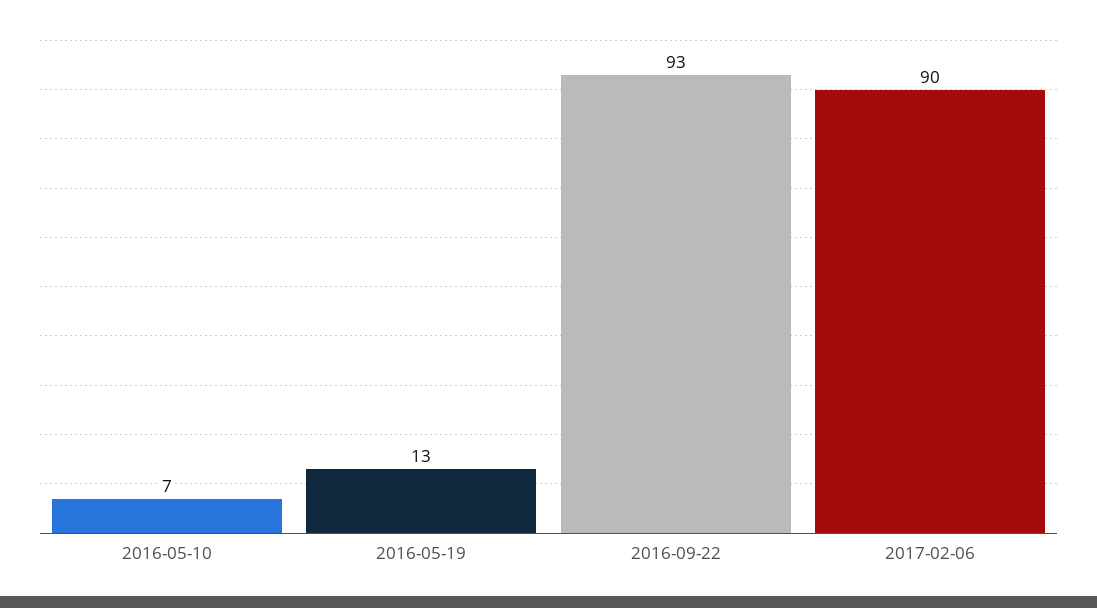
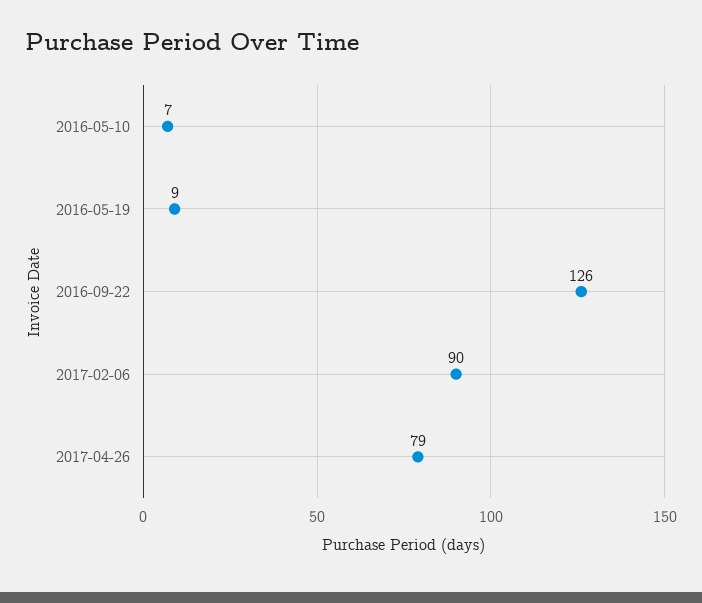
2016-05-19: 13 -> 9
2016-09-22: 93 -> 126
2017-04-26: none -> 79

